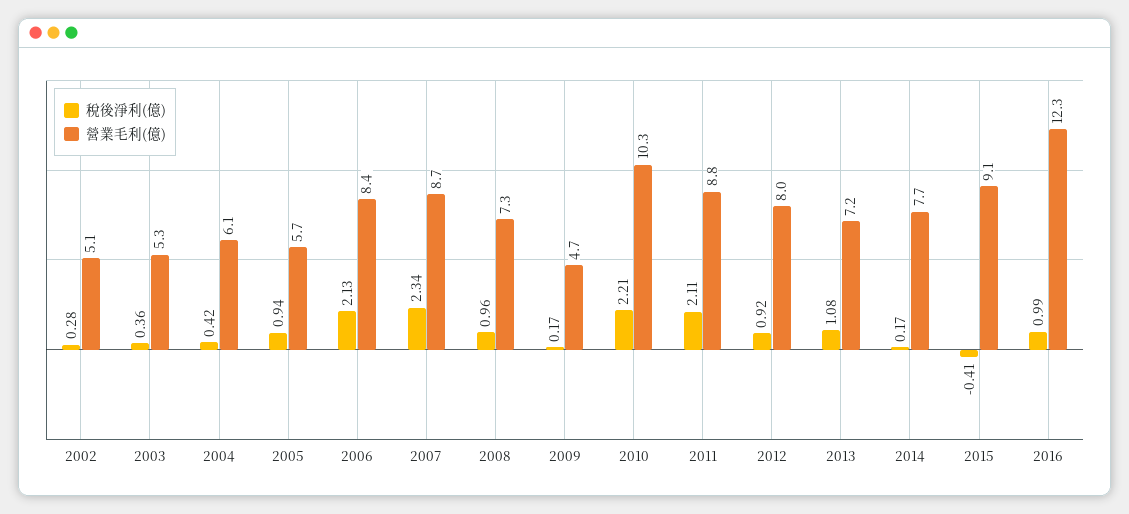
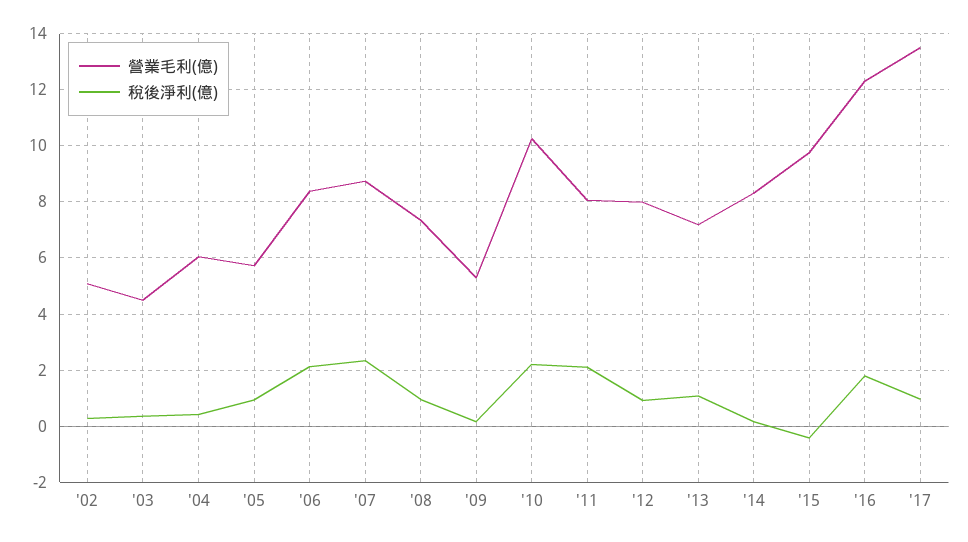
營業毛利(億), 2003: 5.3 -> 4.5
營業毛利(億), 2009: 4.7 -> 5.25
營業毛利(億), 2011: 8.8 -> 8
營業毛利(億), 2014: 7.7 -> 8.25
營業毛利(億), 2015: 9.1 -> 9.75
稅後淨利(億), 2016: 0.99 -> 1.75
營業毛利(億), '17: none -> 13.5
稅後淨利(億), '17: none -> 1

